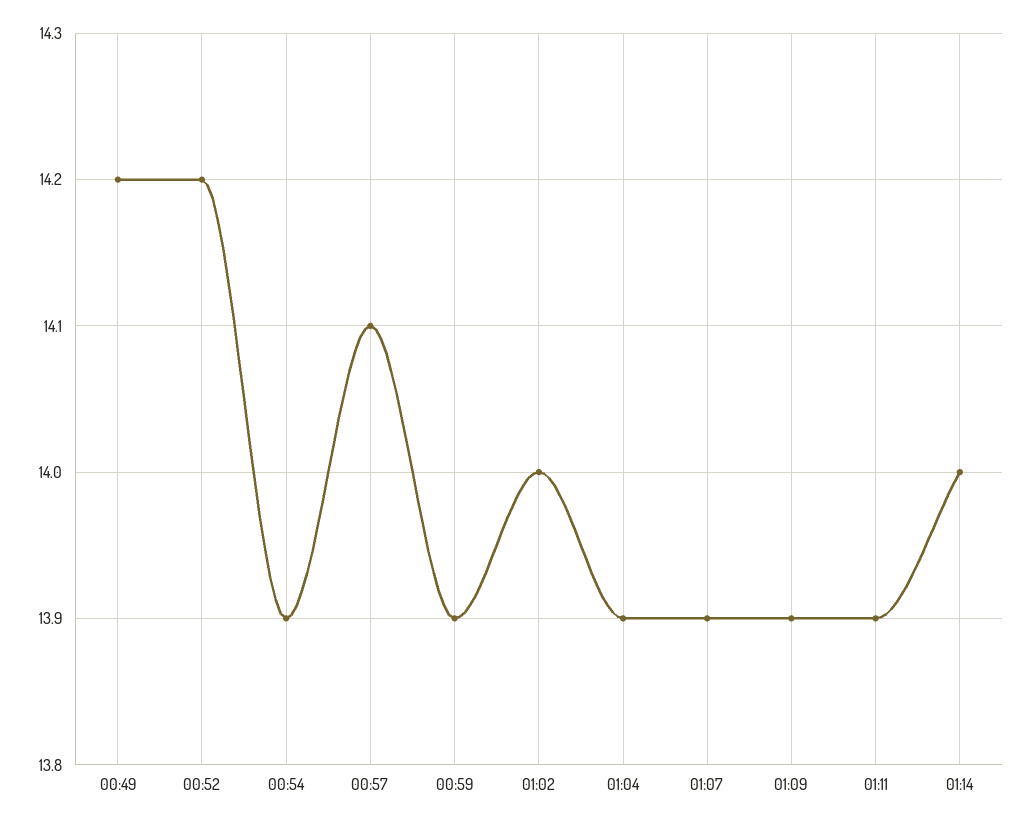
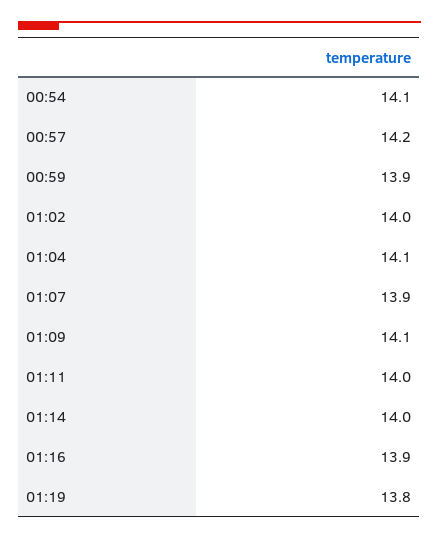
00:49: 14.2 -> none
00:52: 14.2 -> none
00:54: 13.9 -> 14.1
00:57: 14.1 -> 14.2
01:04: 13.9 -> 14.1
01:09: 13.9 -> 14.1
01:11: 13.9 -> 14
01:16: none -> 13.9
01:19: none -> 13.8

